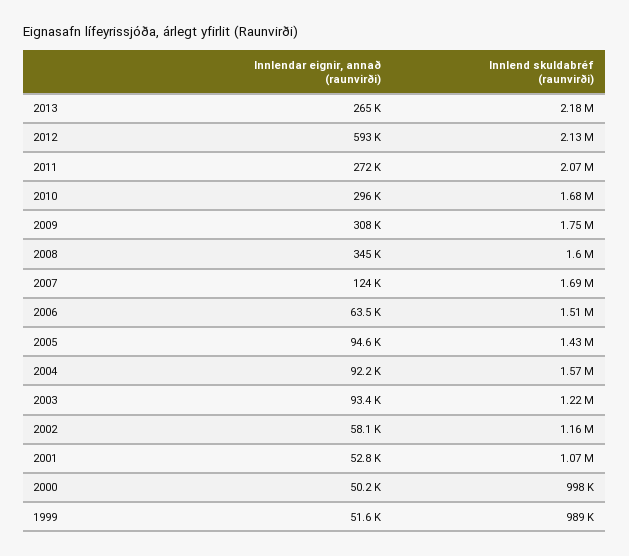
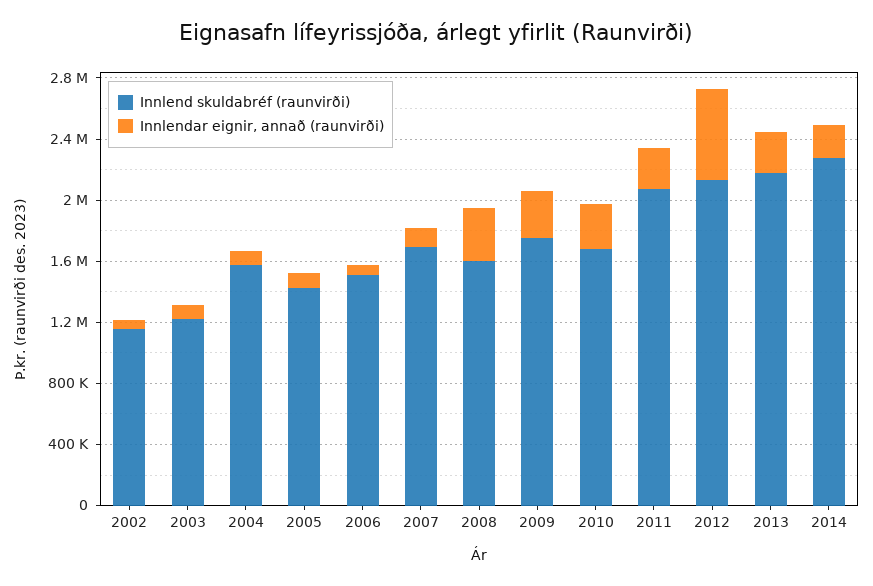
Innlendar eignir, annað (raunvirði), 2001: 52800 -> none
Innlend skuldabréf (raunvirði), 2001: 1070000 -> none
Innlendar eignir, annað (raunvirði), 2000: 50200 -> none
Innlend skuldabréf (raunvirði), 2000: 998000 -> none
Innlendar eignir, annað (raunvirði), 1999: 51600 -> none
Innlend skuldabréf (raunvirði), 1999: 989000 -> none
Innlend skuldabréf (raunvirði), 2014: none -> 2300000
Innlendar eignir, annað (raunvirði), 2014: none -> 200000

